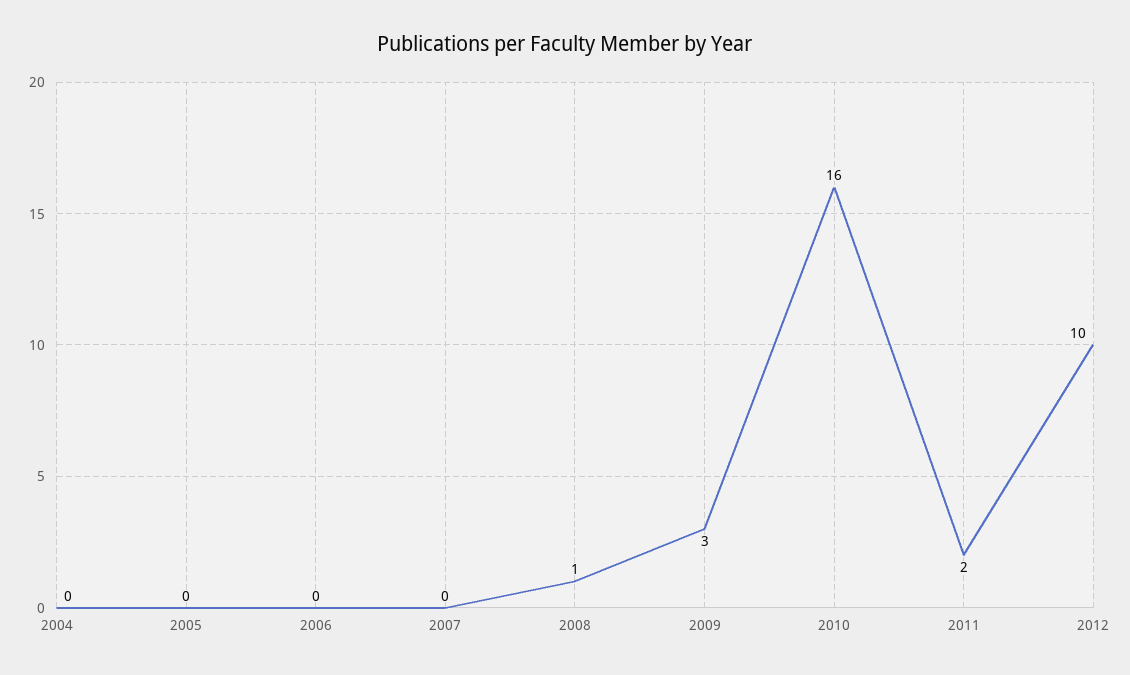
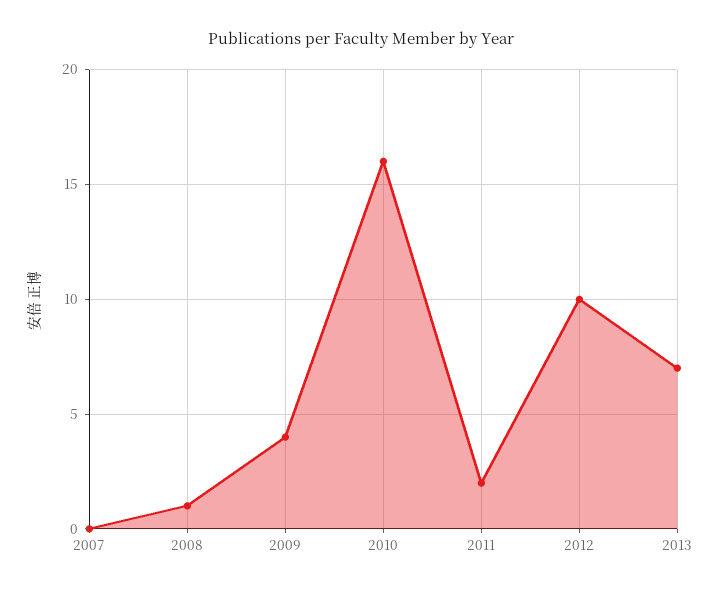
2004: 0 -> none
2005: 0 -> none
2006: 0 -> none
2009: 3 -> 4
2013: none -> 7

